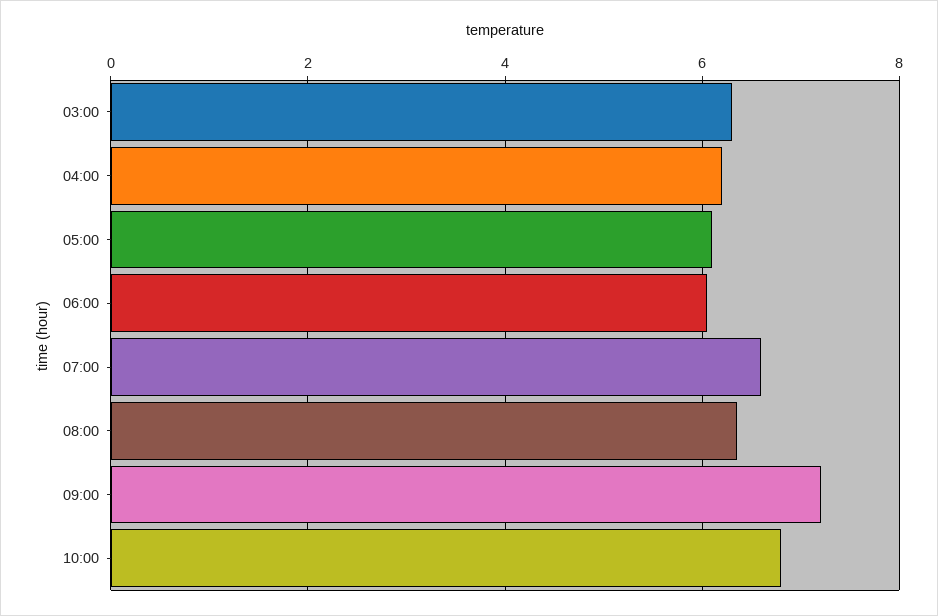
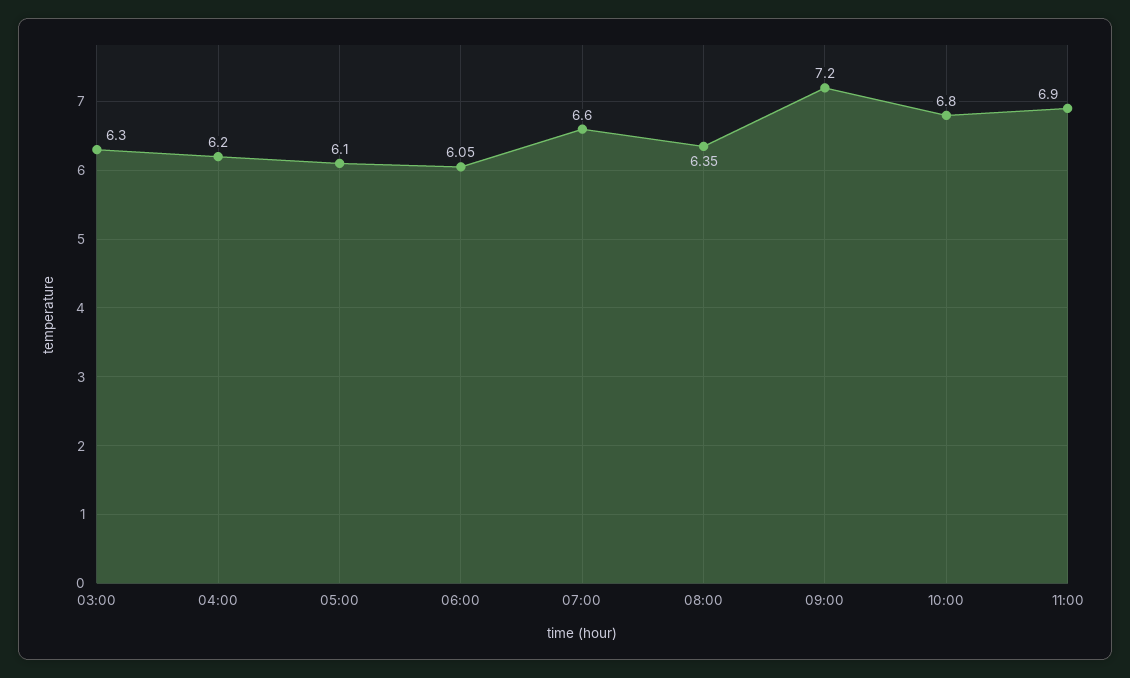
11:00: none -> 6.9

